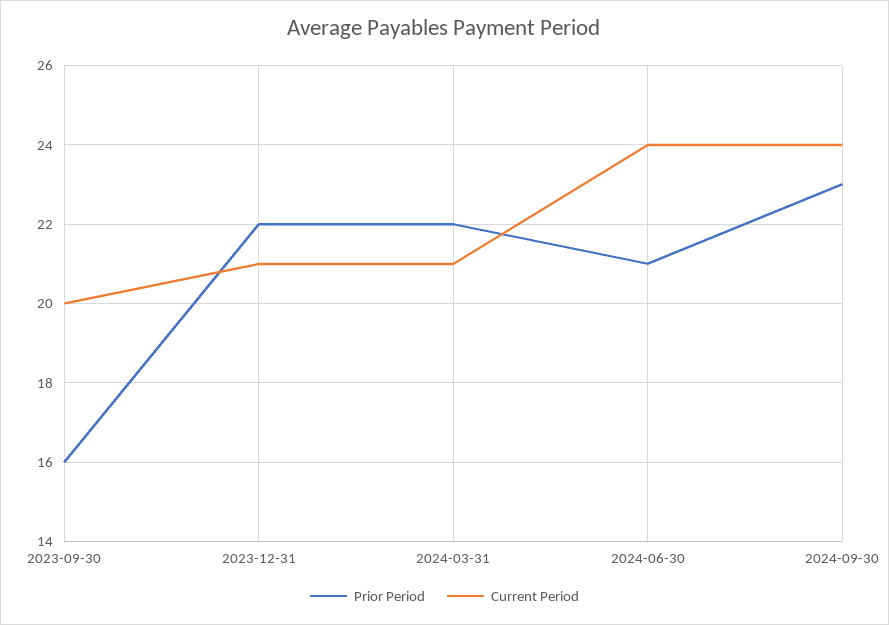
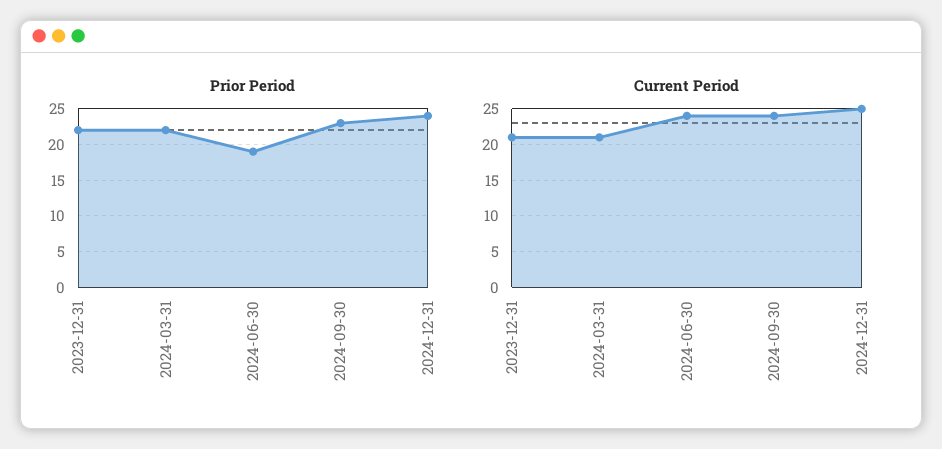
Prior Period, 2023-09-30: 16 -> none
Current Period, 2023-09-30: 20 -> none
Prior Period, 2024-06-30: 21 -> 19
Prior Period, 2024-12-31: none -> 24
Current Period, 2024-12-31: none -> 25

